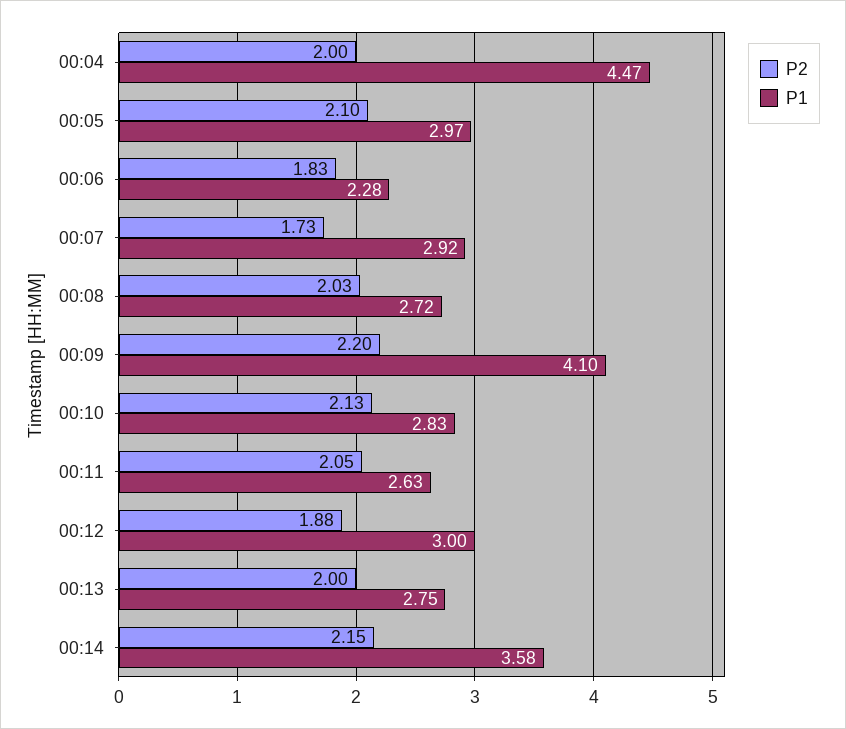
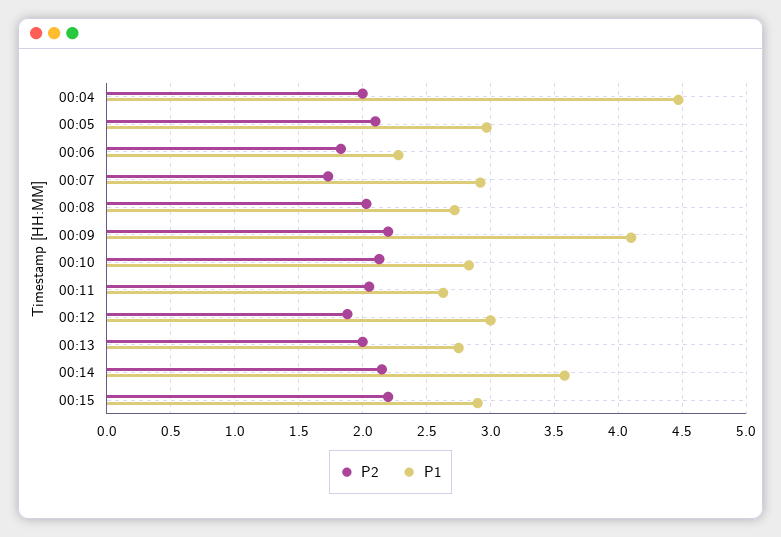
P2, 00:15: none -> 2.2
P1, 00:15: none -> 2.9

